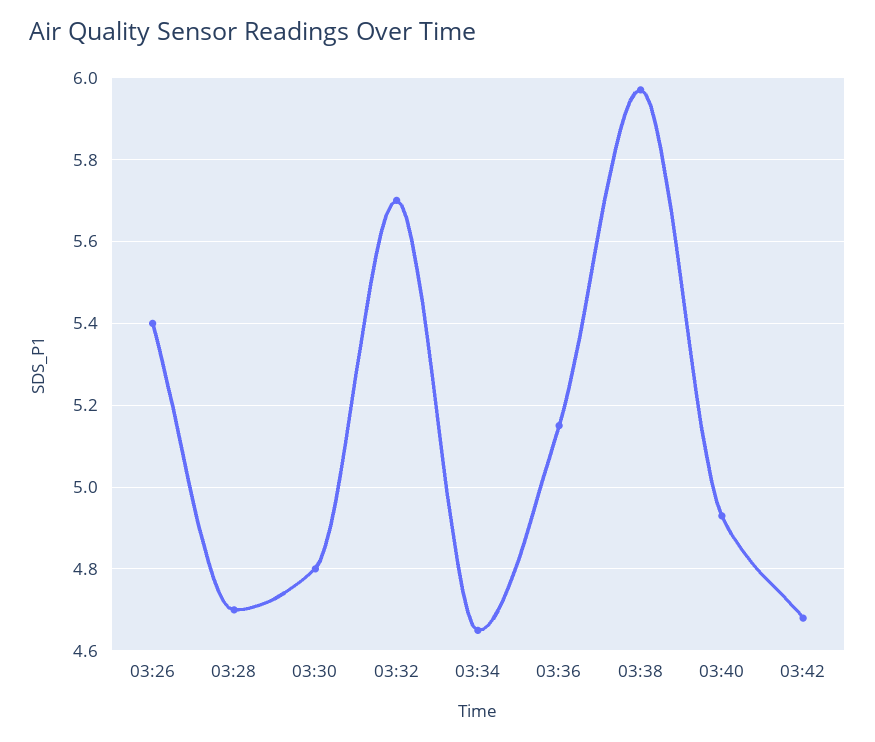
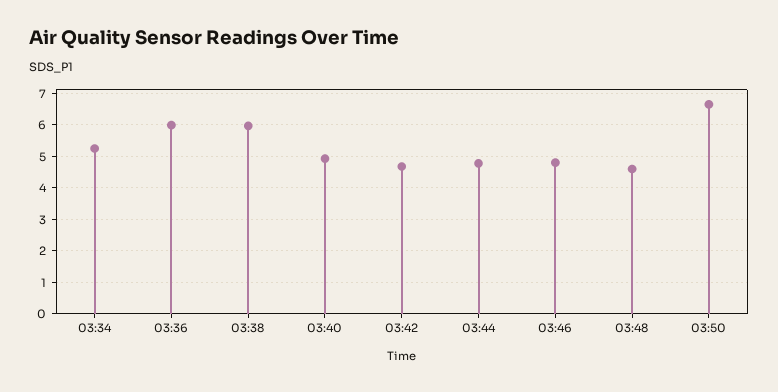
03:26: 5.4 -> none
03:28: 4.7 -> none
03:30: 4.8 -> none
03:32: 5.7 -> none
03:34: 4.65 -> 5.2
03:36: 5.15 -> 6
03:44: none -> 4.8
03:46: none -> 4.8
03:48: none -> 4.6
03:50: none -> 6.6

